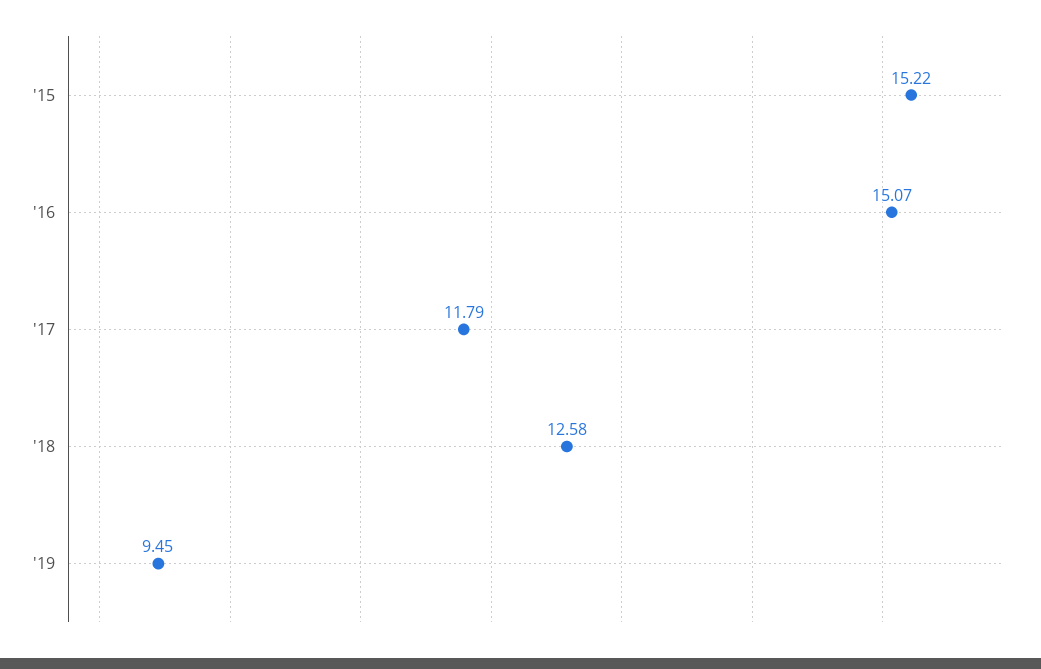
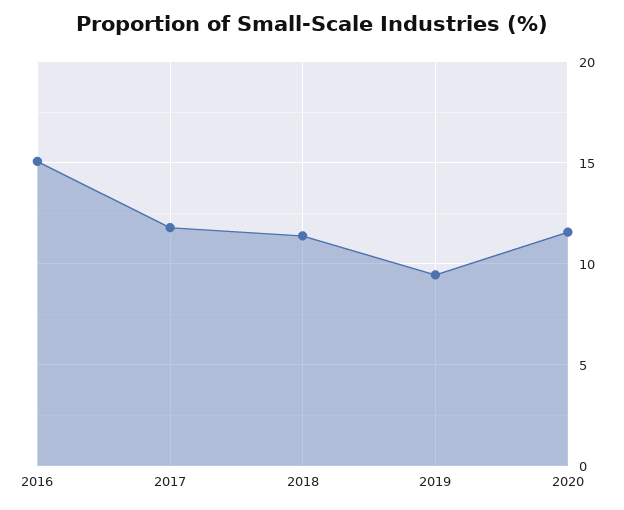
'15: 15.22 -> none
'18: 12.58 -> 11.5
2020: none -> 11.5

